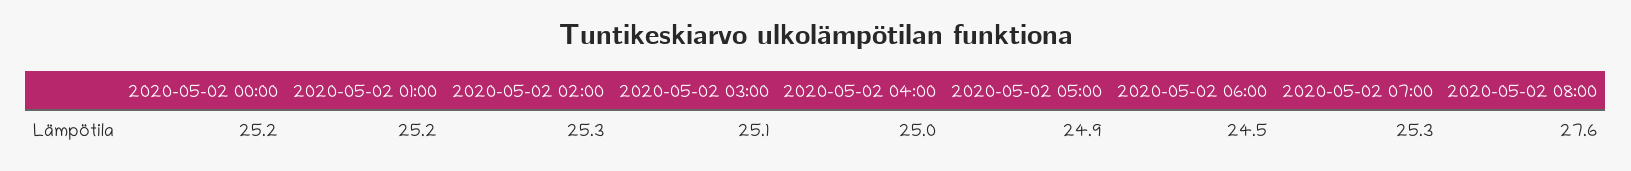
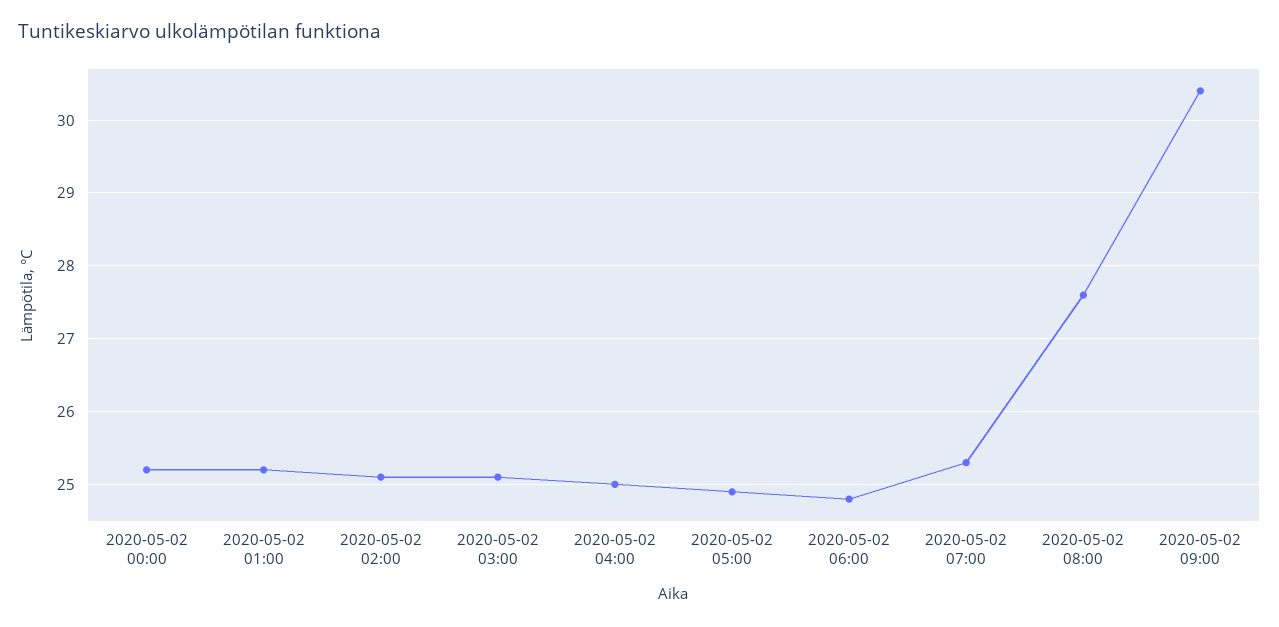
2020-05-02 02:00: 25.3 -> 25.1
2020-05-02 06:00: 24.5 -> 24.8
2020-05-02 09:00: none -> 30.4

